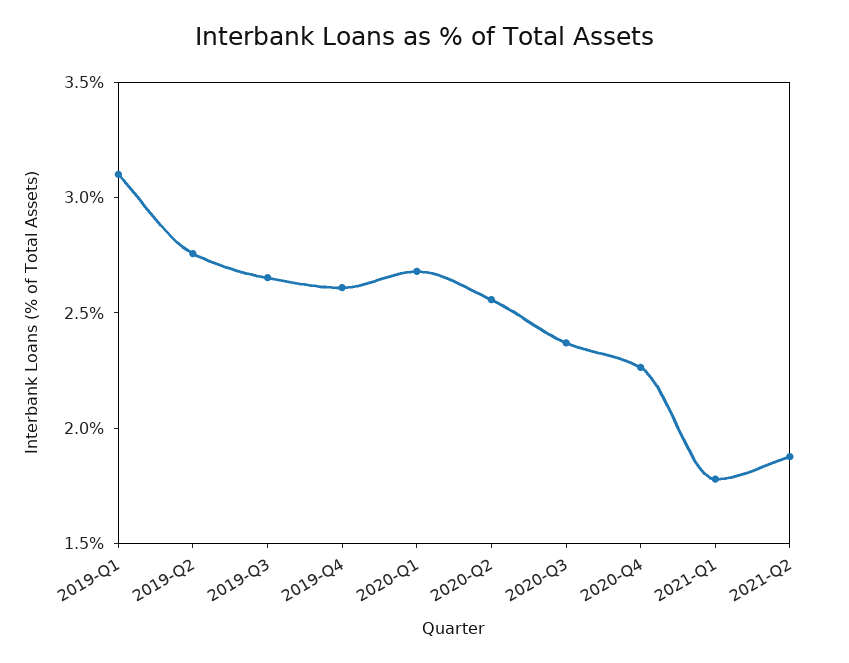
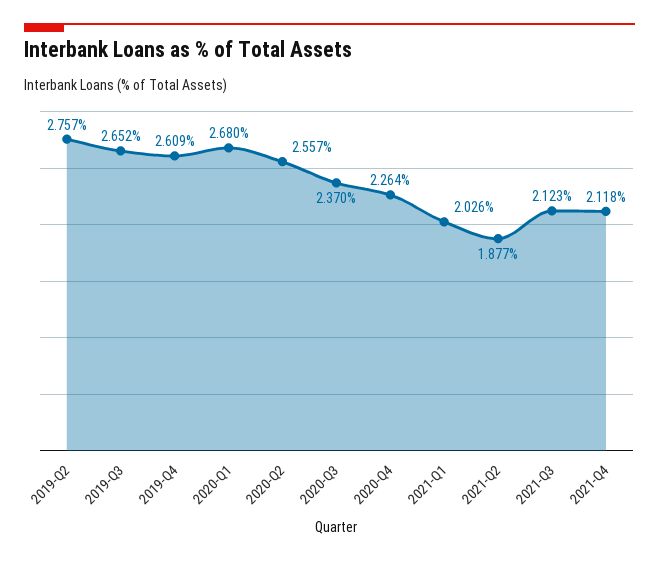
2019-Q1: 3.1 -> none
2021-Q1: 1.8 -> 2.026
2021-Q3: none -> 2.123
2021-Q4: none -> 2.118

